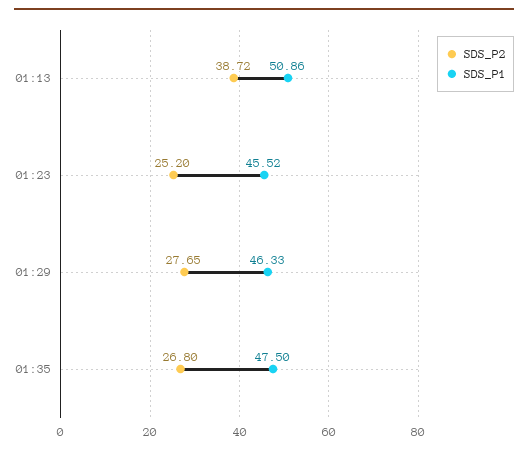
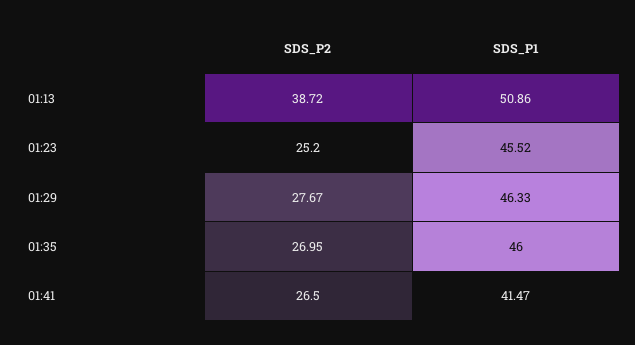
SDS_P2, 01:29: 27.65 -> 27.67
SDS_P2, 01:35: 26.8 -> 26.95
SDS_P1, 01:35: 47.5 -> 46
SDS_P2, 01:41: none -> 26.5
SDS_P1, 01:41: none -> 41.47

